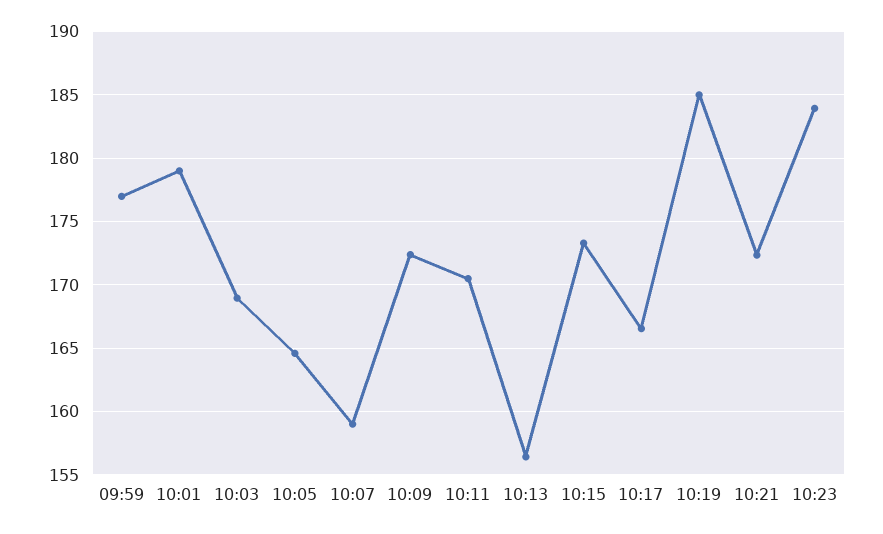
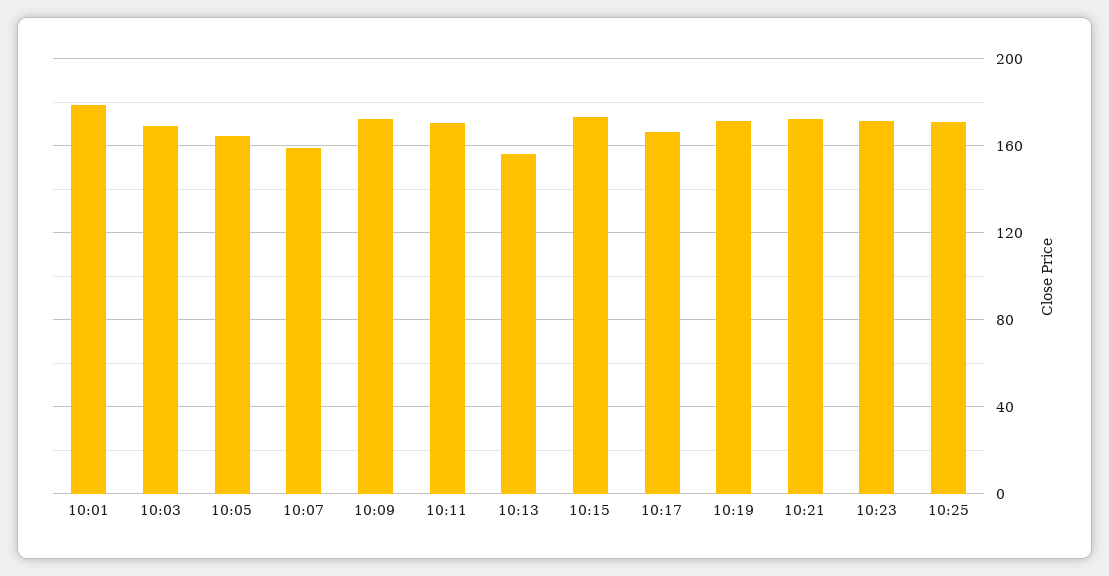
09:59: 177 -> none
10:19: 185 -> 170
10:23: 184 -> 170
10:25: none -> 170

